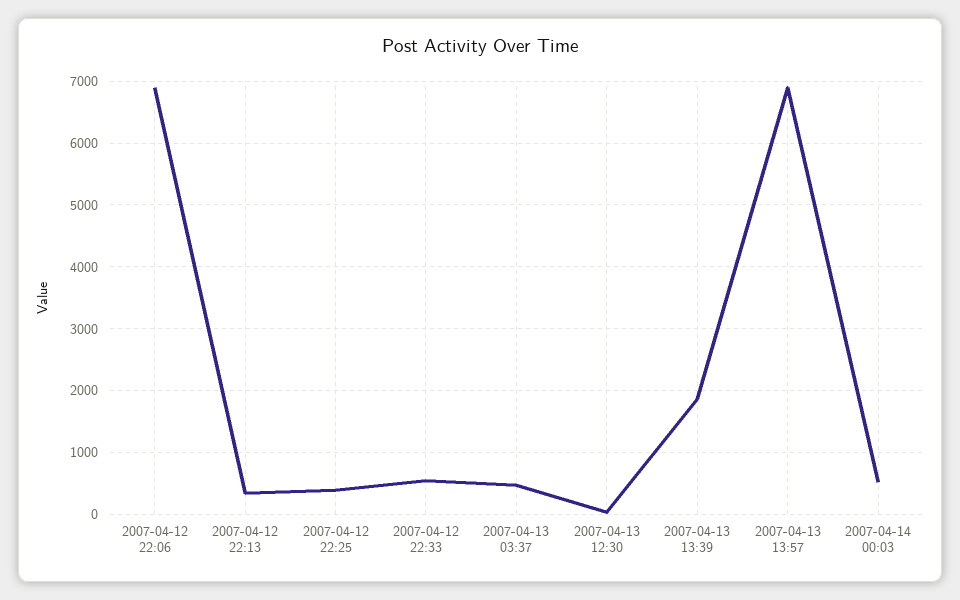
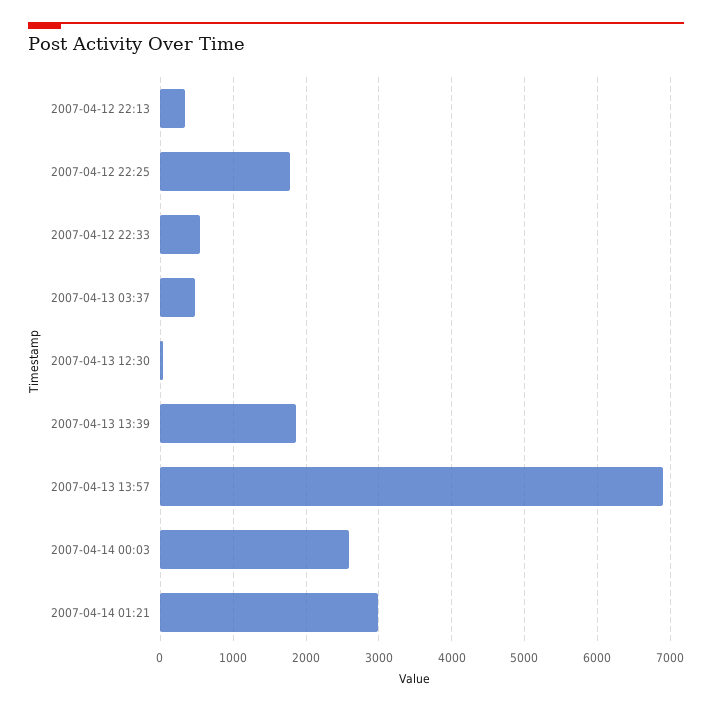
2007-04-12 22:06: 6900 -> none
2007-04-12 22:25: 400 -> 1800
2007-04-14 00:03: 500 -> 2600
2007-04-14 01:21: none -> 3000

